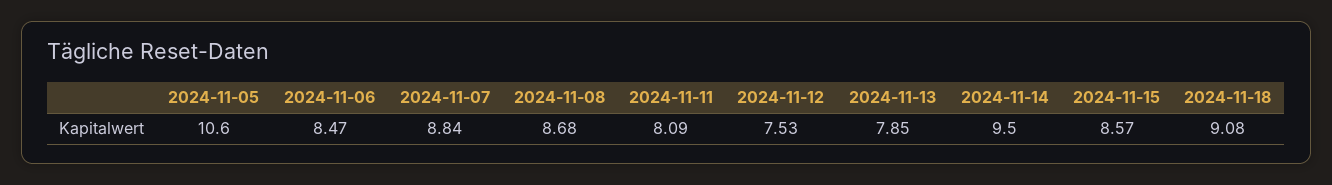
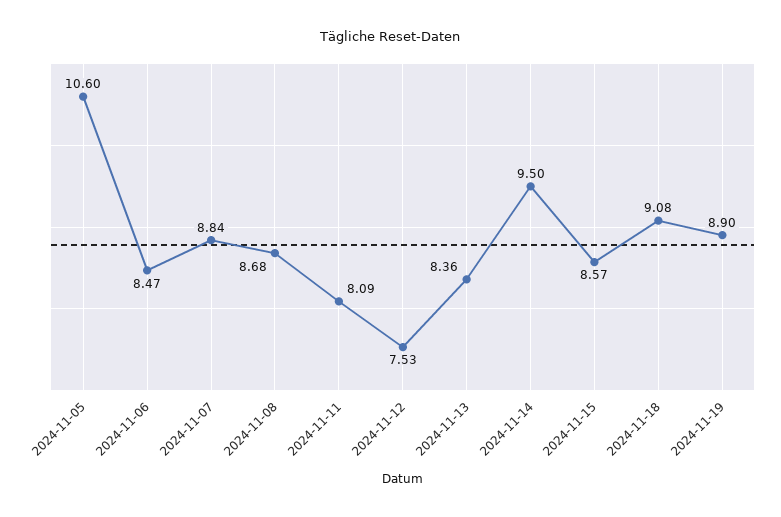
2024-11-13: 7.85 -> 8.36
2024-11-19: none -> 8.9

